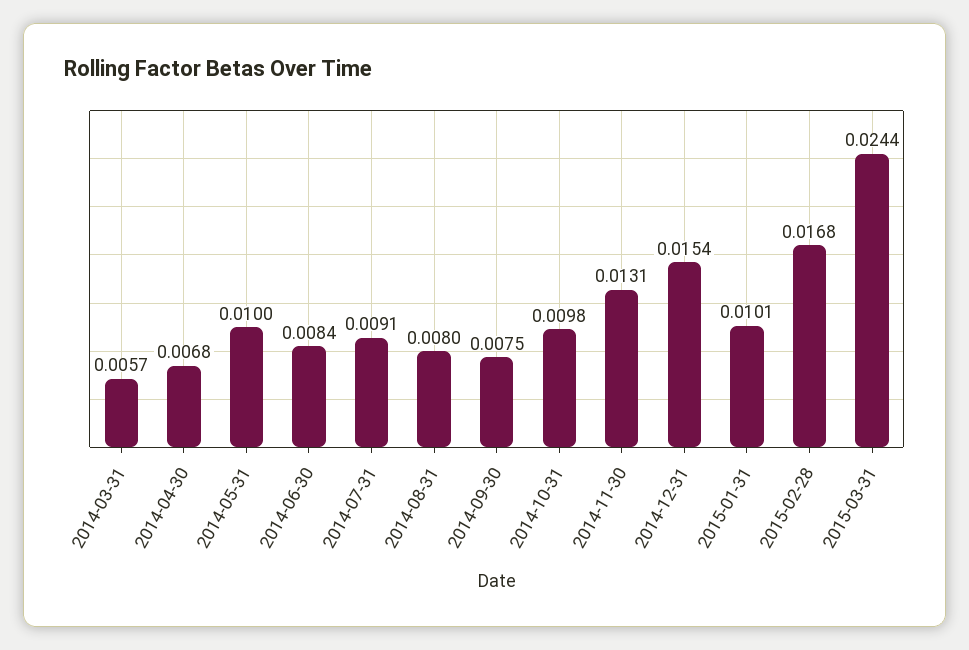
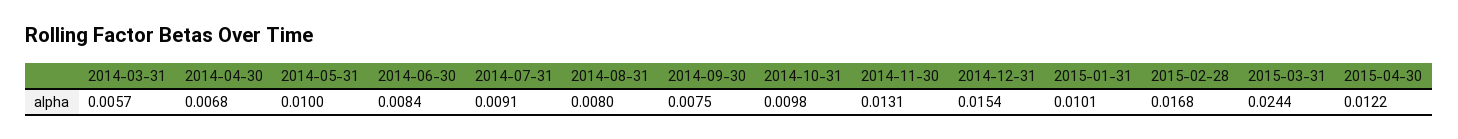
2015-04-30: none -> 0.0122

